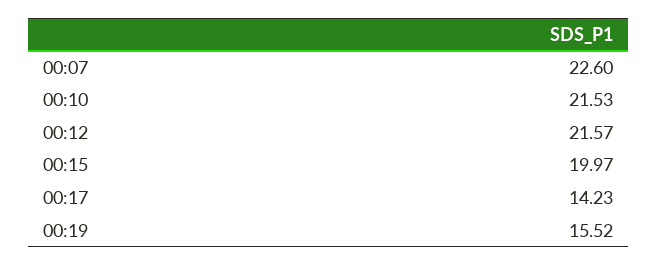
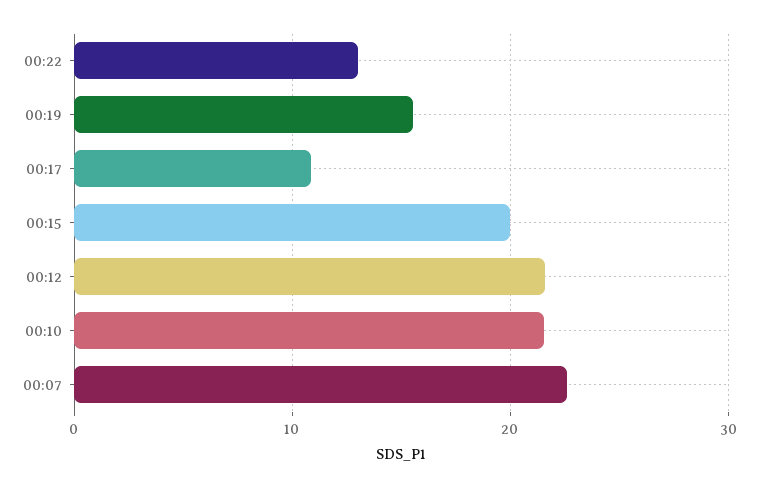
00:17: 14.23 -> 11
00:22: none -> 13

